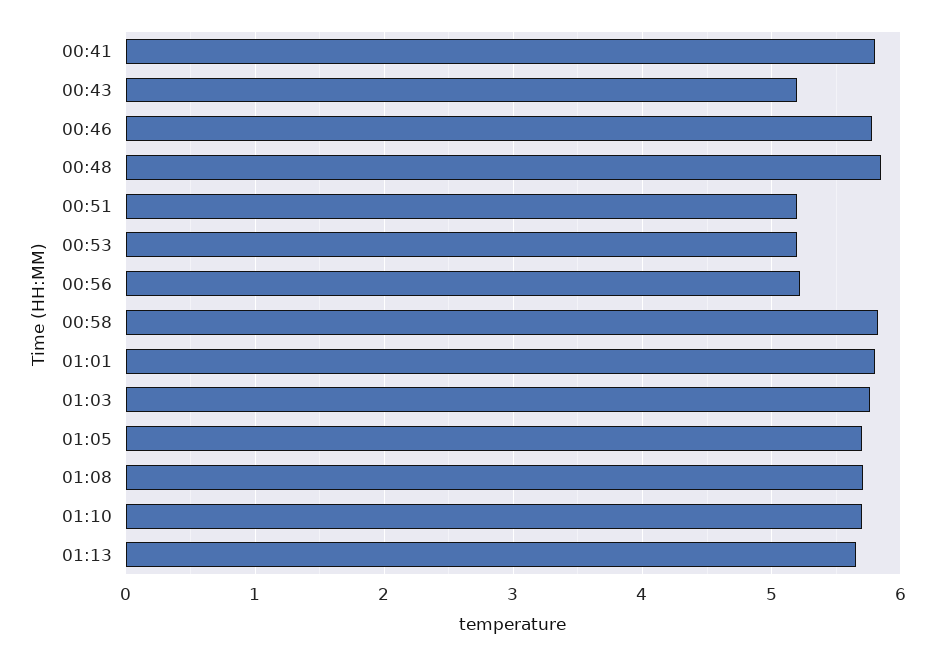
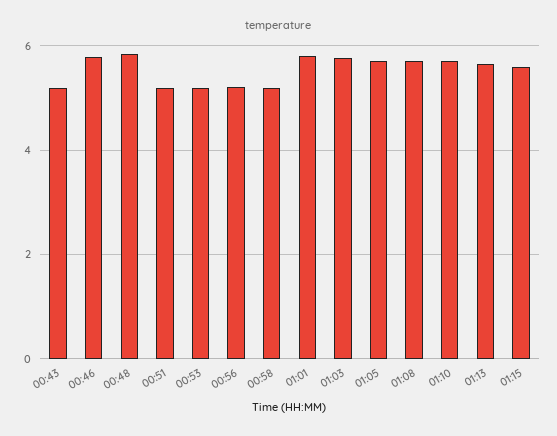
00:41: 5.8 -> none
00:58: 5.8 -> 5.2
01:15: none -> 5.6

